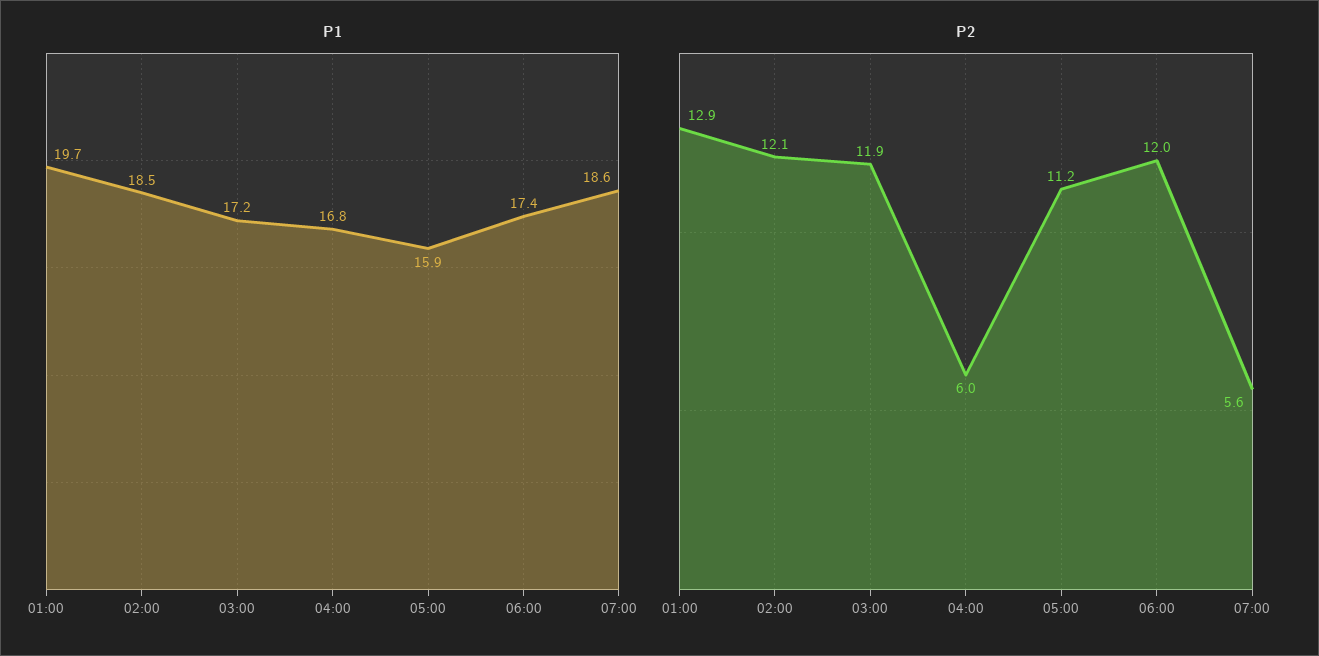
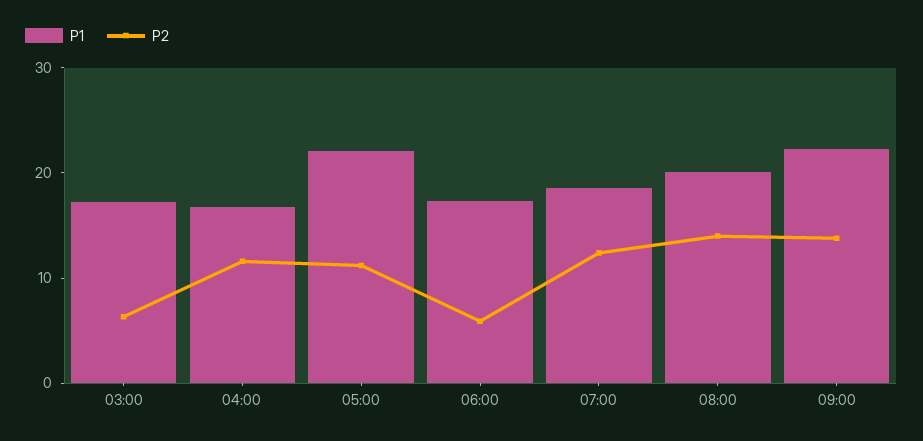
P1, 01:00: 19.7 -> none
P1, 02:00: 18.5 -> none
P1, 05:00: 15.9 -> 22
P2, 01:00: 12.9 -> none
P2, 02:00: 12.1 -> none
P2, 03:00: 11.9 -> 6
P2, 04:00: 6 -> 12
P2, 06:00: 12 -> 6
P2, 07:00: 5.6 -> 12
P1, 08:00: none -> 20
P2, 08:00: none -> 14
P1, 09:00: none -> 22
P2, 09:00: none -> 14

